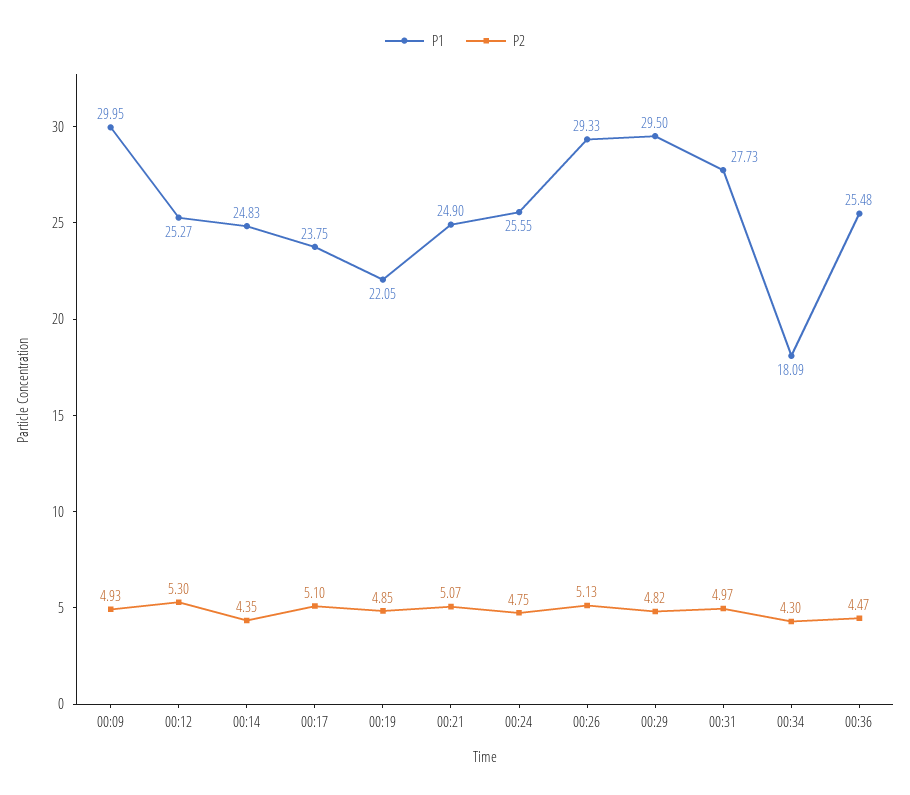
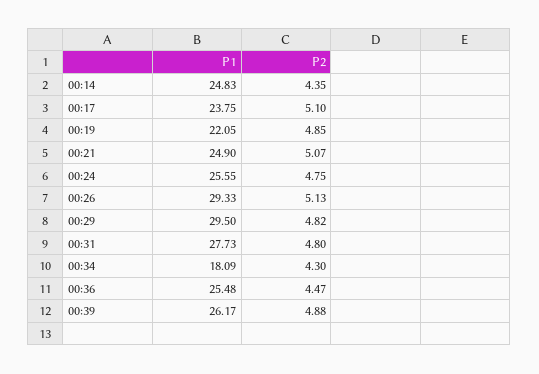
P1, 00:09: 29.95 -> none
P2, 00:09: 4.93 -> none
P1, 00:12: 25.27 -> none
P2, 00:12: 5.3 -> none
P2, 00:31: 4.97 -> 4.8
P1, 00:39: none -> 26.17
P2, 00:39: none -> 4.88

